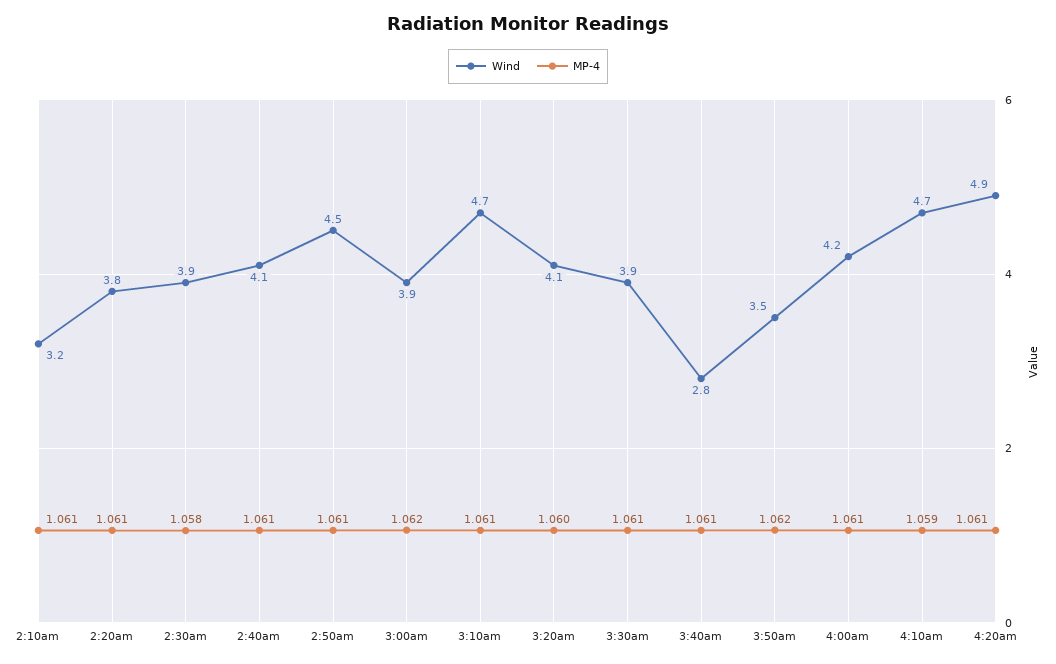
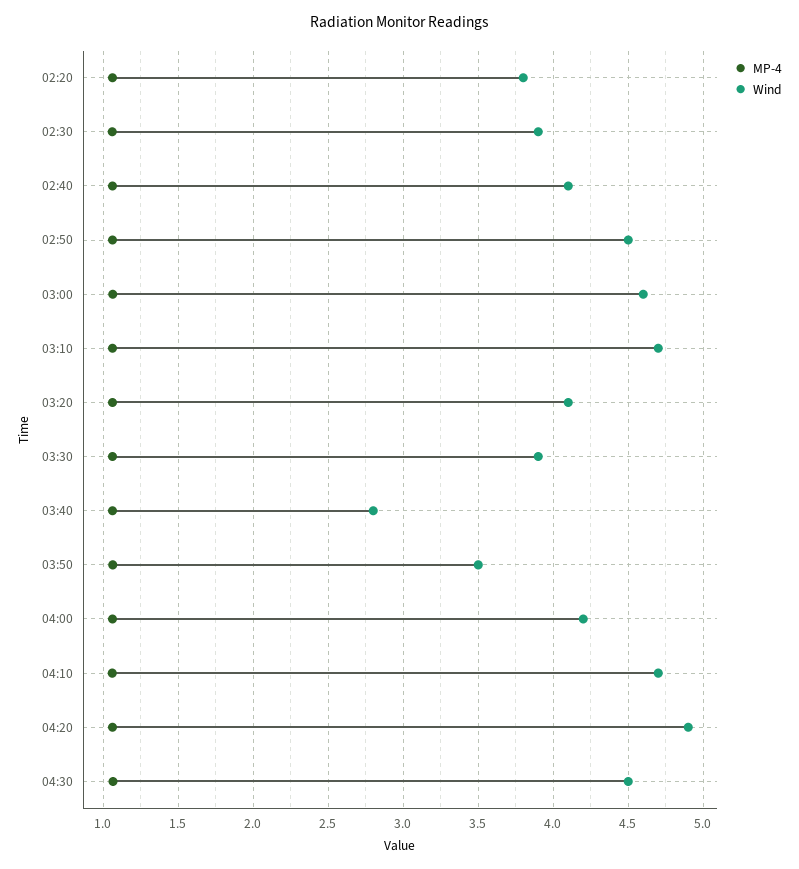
Wind, 2:10am: 3.2 -> none
MP-4, 2:10am: 1.061 -> none
Wind, 3:00am: 3.9 -> 4.6
MP-4, 04:30: none -> 1.05
Wind, 04:30: none -> 4.5

